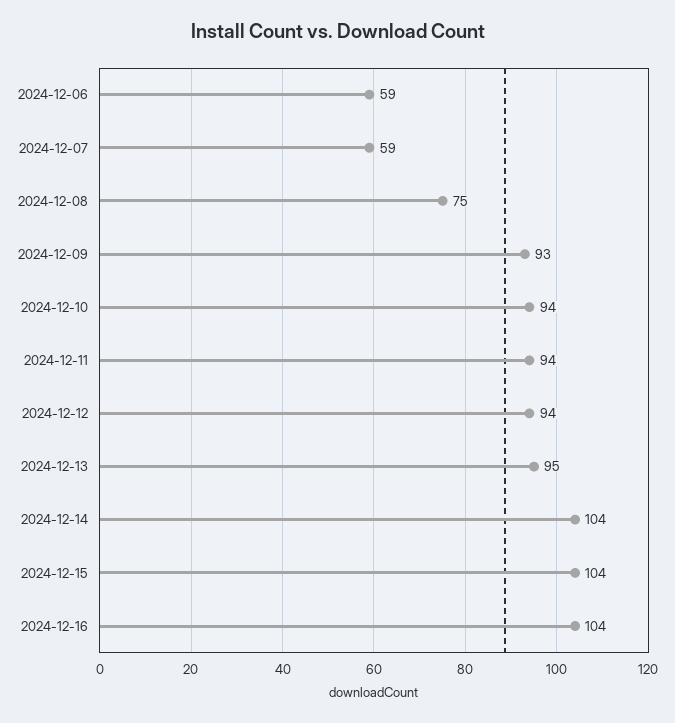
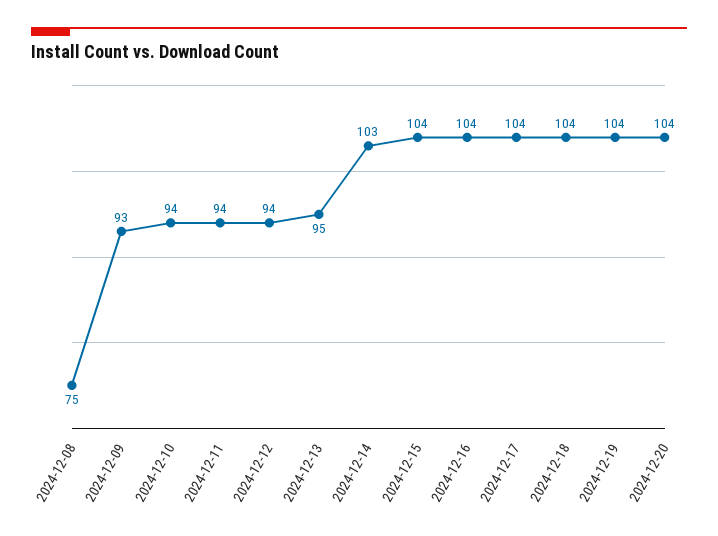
2024-12-06: 59 -> none
2024-12-07: 59 -> none
2024-12-14: 104 -> 103
2024-12-17: none -> 104
2024-12-18: none -> 104
2024-12-19: none -> 104
2024-12-20: none -> 104

